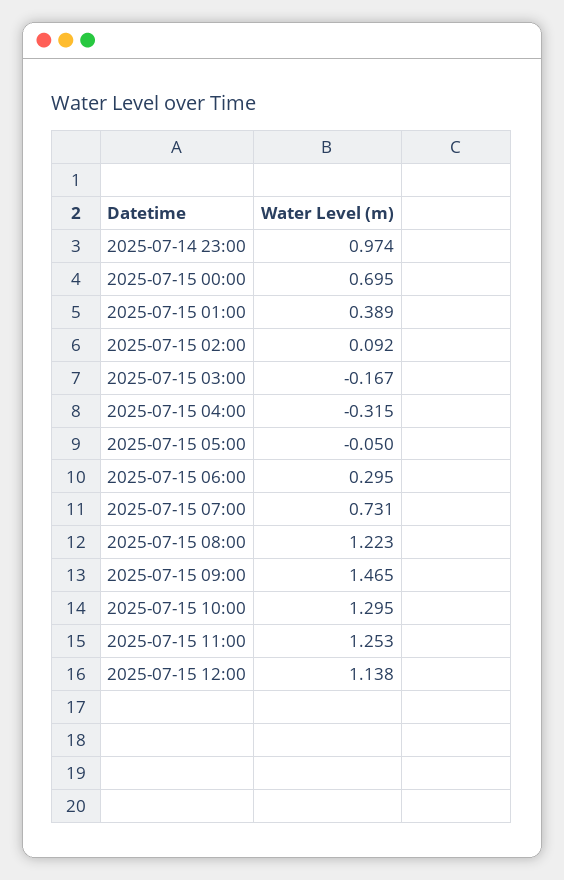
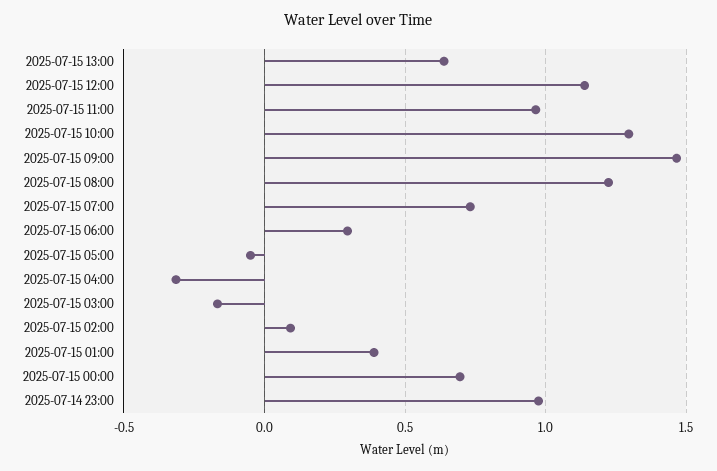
2025-07-15 11:00: 1.253 -> 0.95
2025-07-15 13:00: none -> 0.65

